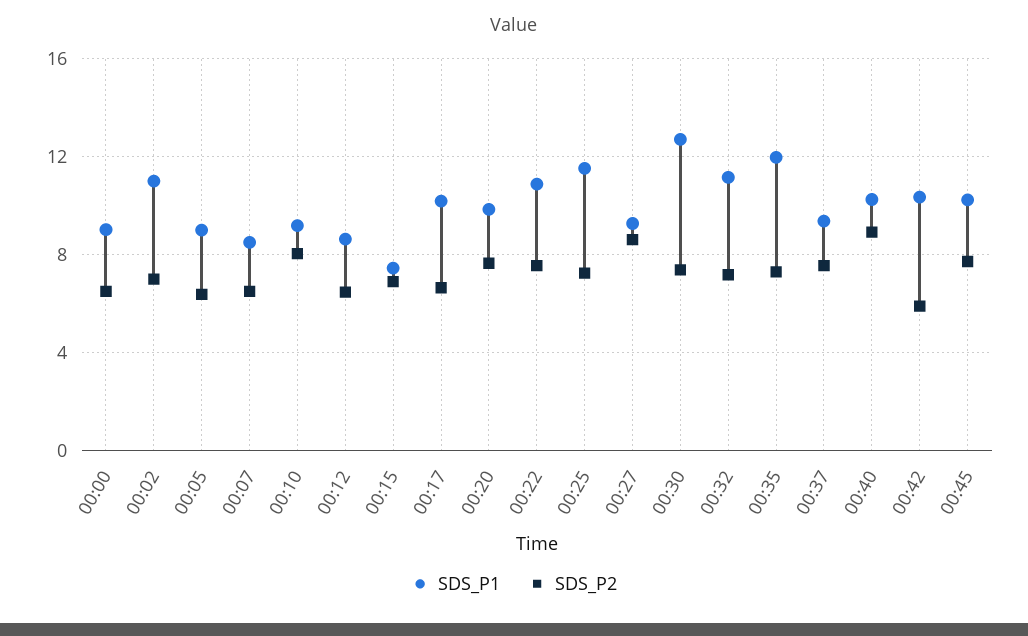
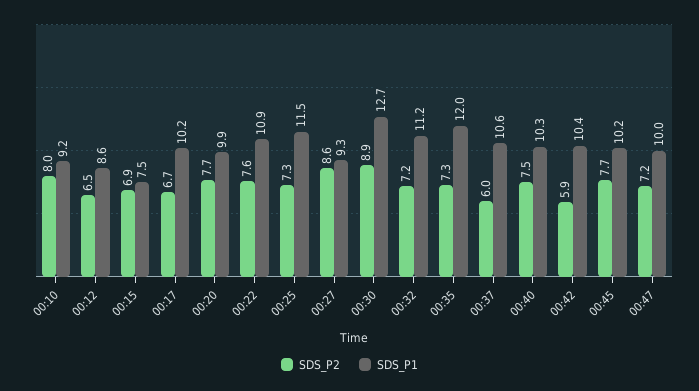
SDS_P1, 00:00: 9 -> none
SDS_P2, 00:00: 6.5 -> none
SDS_P1, 00:02: 11 -> none
SDS_P2, 00:02: 7 -> none
SDS_P1, 00:05: 9 -> none
SDS_P2, 00:05: 6.5 -> none
SDS_P1, 00:07: 8.5 -> none
SDS_P2, 00:07: 6.5 -> none
SDS_P2, 00:30: 7.5 -> 8.9
SDS_P1, 00:37: 9.5 -> 10.6
SDS_P2, 00:37: 7.5 -> 6
SDS_P2, 00:40: 9 -> 7.5
SDS_P2, 00:47: none -> 7.2
SDS_P1, 00:47: none -> 10

